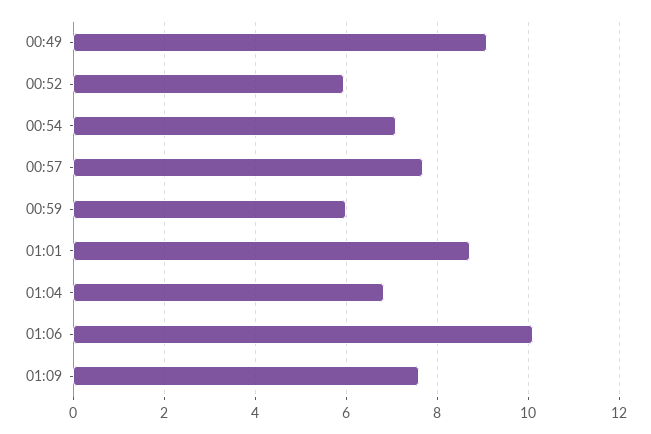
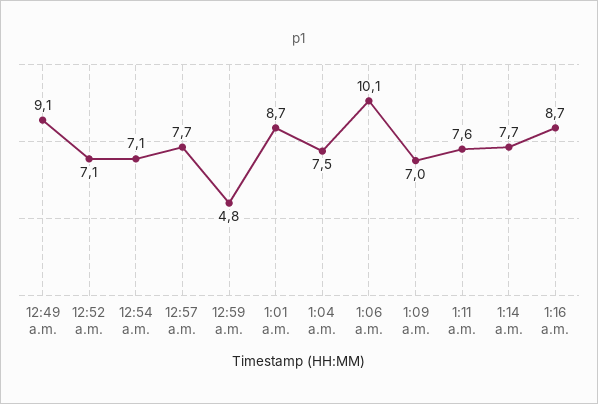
00:52: 6 -> 7.1
00:59: 6 -> 4.8
01:04: 6.8 -> 7.5
01:09: 7.6 -> 7
1:11 a.m.: none -> 7.6
1:14 a.m.: none -> 7.7
1:16 a.m.: none -> 8.7

